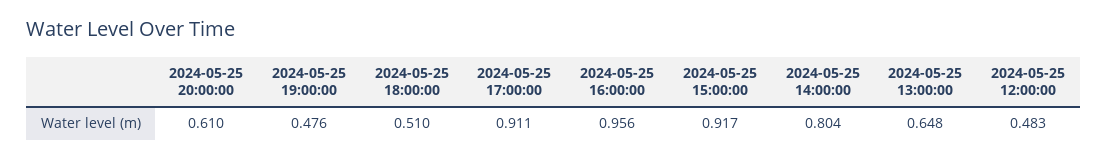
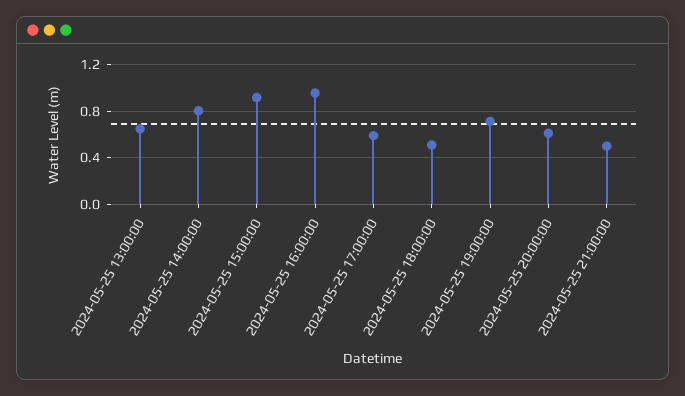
2024-05-25 19:00:00: 0.476 -> 0.7
2024-05-25 17:00:00: 0.911 -> 0.6
2024-05-25 12:00:00: 0.483 -> none
2024-05-25 21:00:00: none -> 0.5

